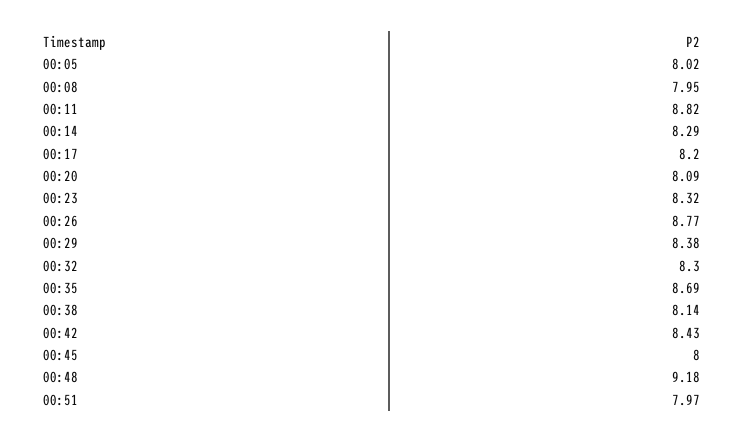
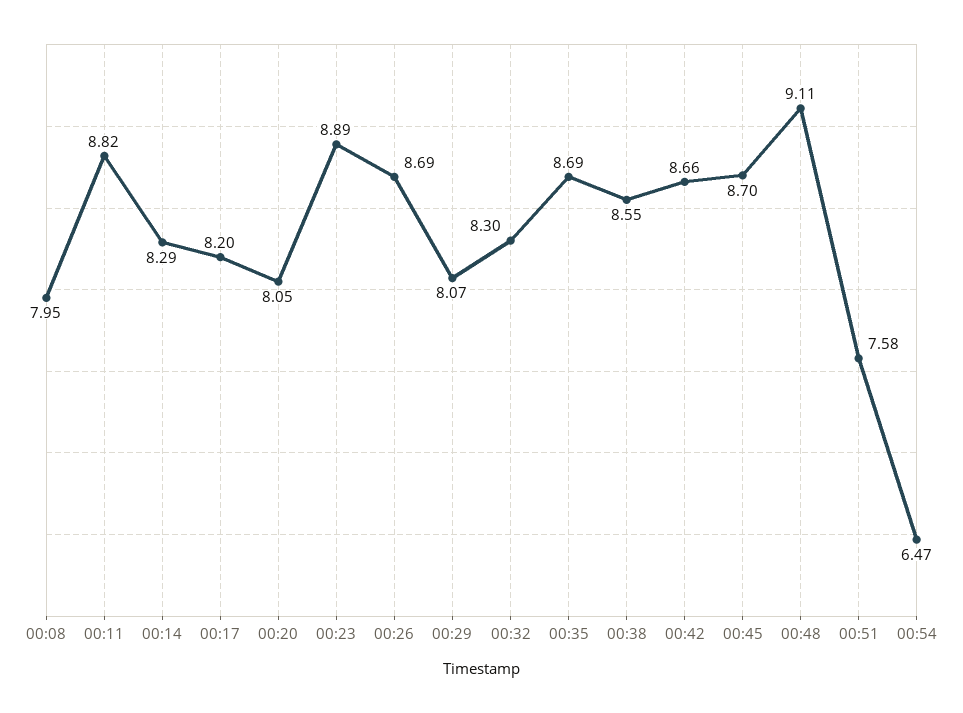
00:05: 8.02 -> none
00:20: 8.09 -> 8.05
00:23: 8.32 -> 8.89
00:26: 8.77 -> 8.69
00:29: 8.38 -> 8.07
00:38: 8.14 -> 8.55
00:42: 8.43 -> 8.66
00:45: 8 -> 8.7
00:48: 9.18 -> 9.11
00:51: 7.97 -> 7.58
00:54: none -> 6.47

